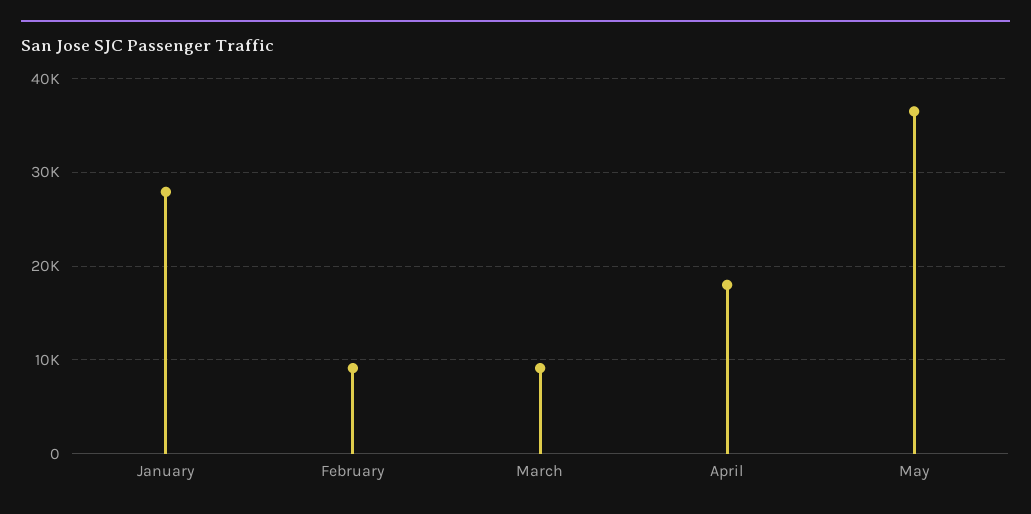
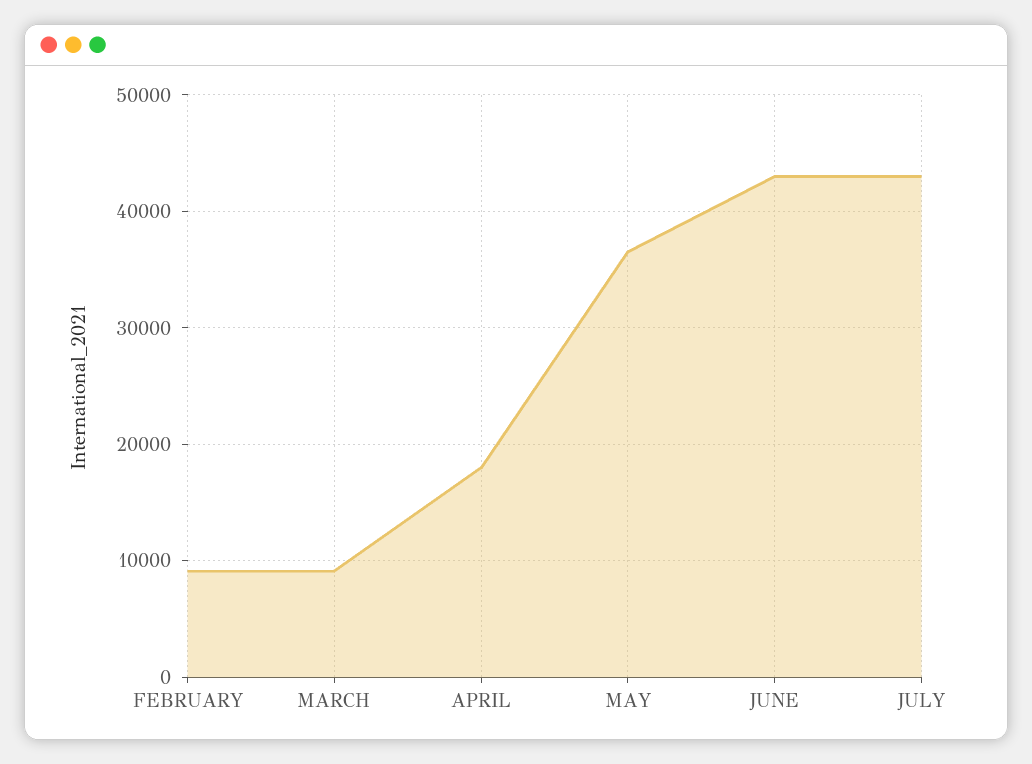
January: 28000 -> none
JUNE: none -> 43000
JULY: none -> 43000

